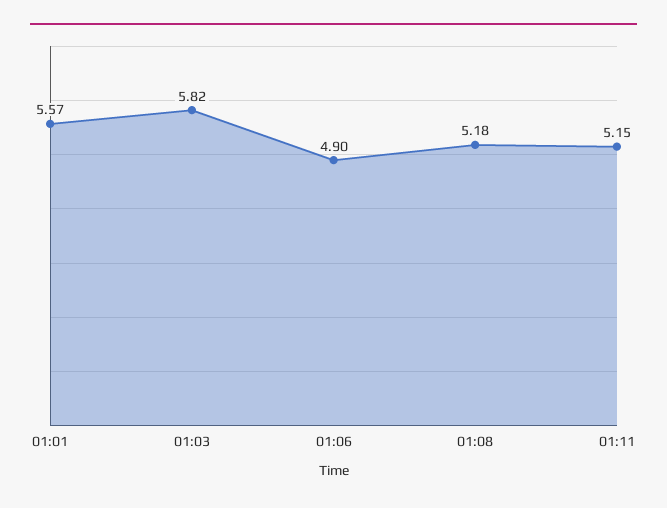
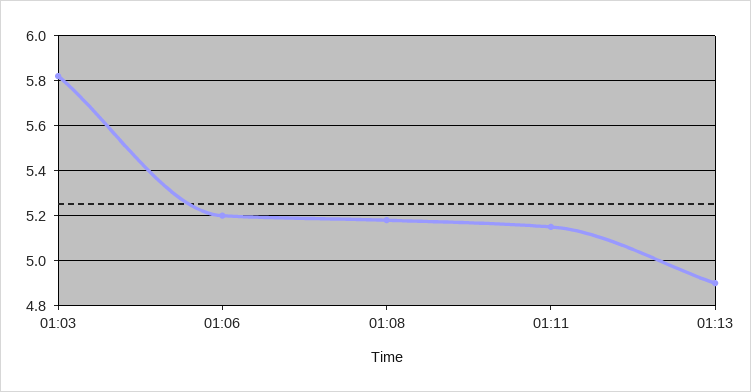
01:01: 5.57 -> none
01:06: 4.9 -> 5.2
01:13: none -> 4.9

